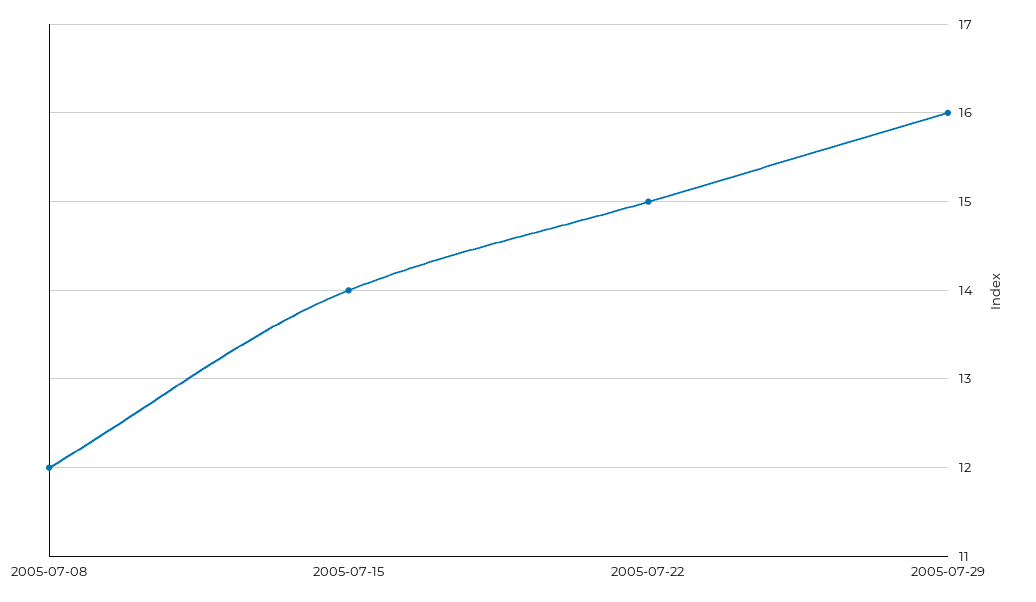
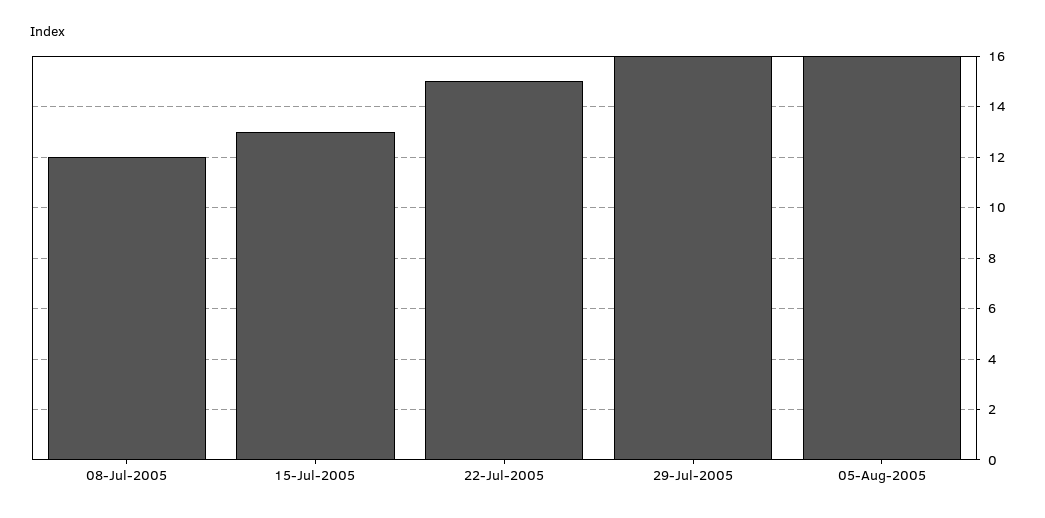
2005-07-15: 14 -> 13
05-Aug-2005: none -> 16

